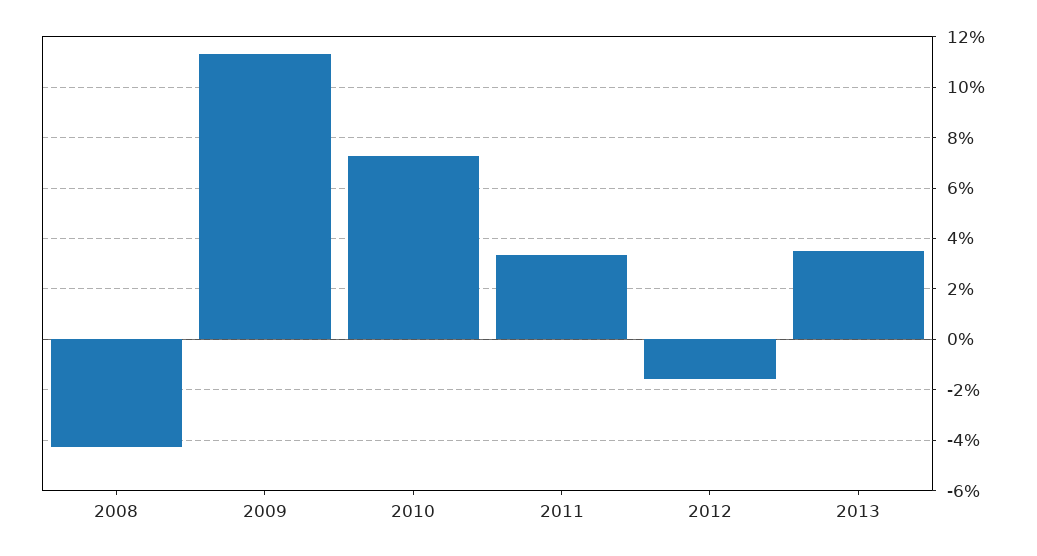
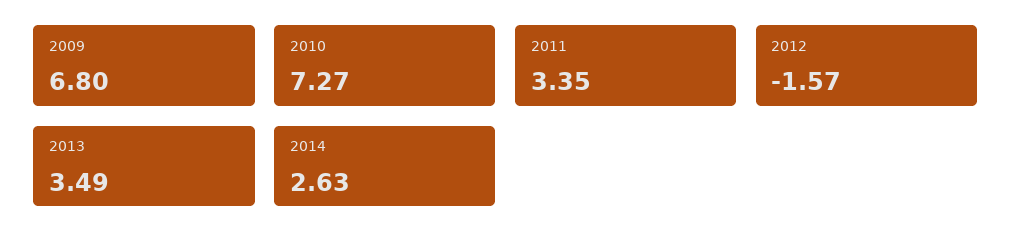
2008: -4.25 -> none
2009: 11.25 -> 6.8
2014: none -> 2.63

